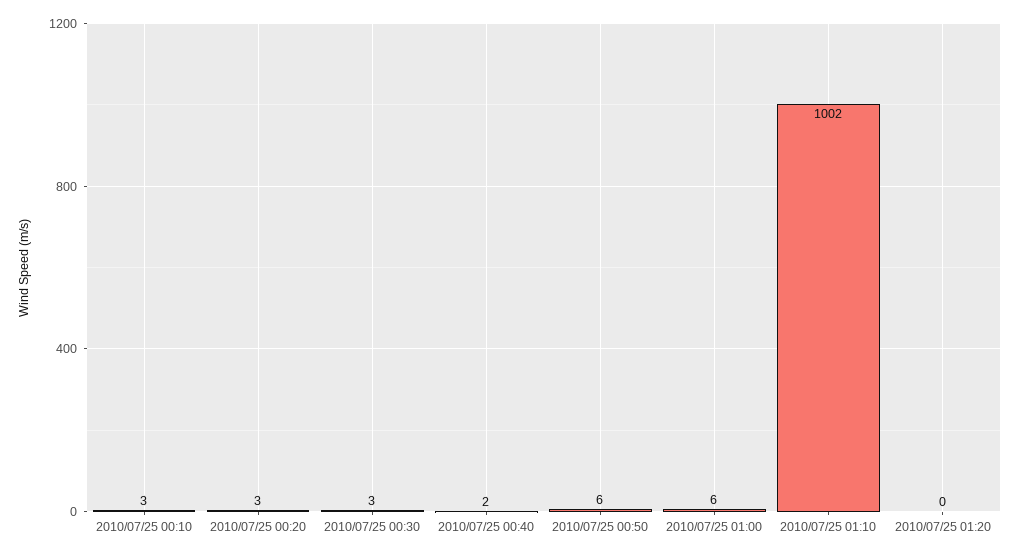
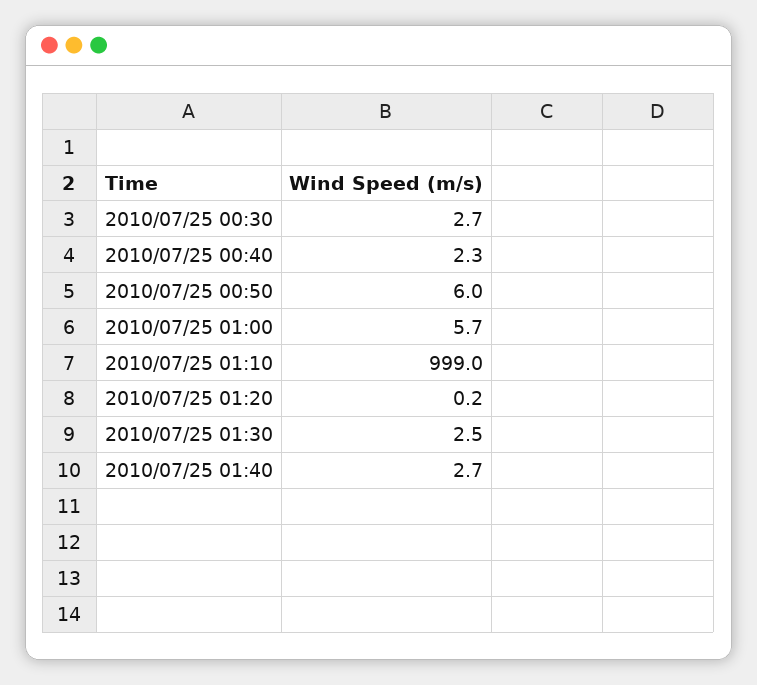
2010/07/25 00:10: 3 -> none
2010/07/25 00:20: 3 -> none
2010/07/25 01:10: 1002 -> 999
2010/07/25 01:30: none -> 2.5
2010/07/25 01:40: none -> 2.7

